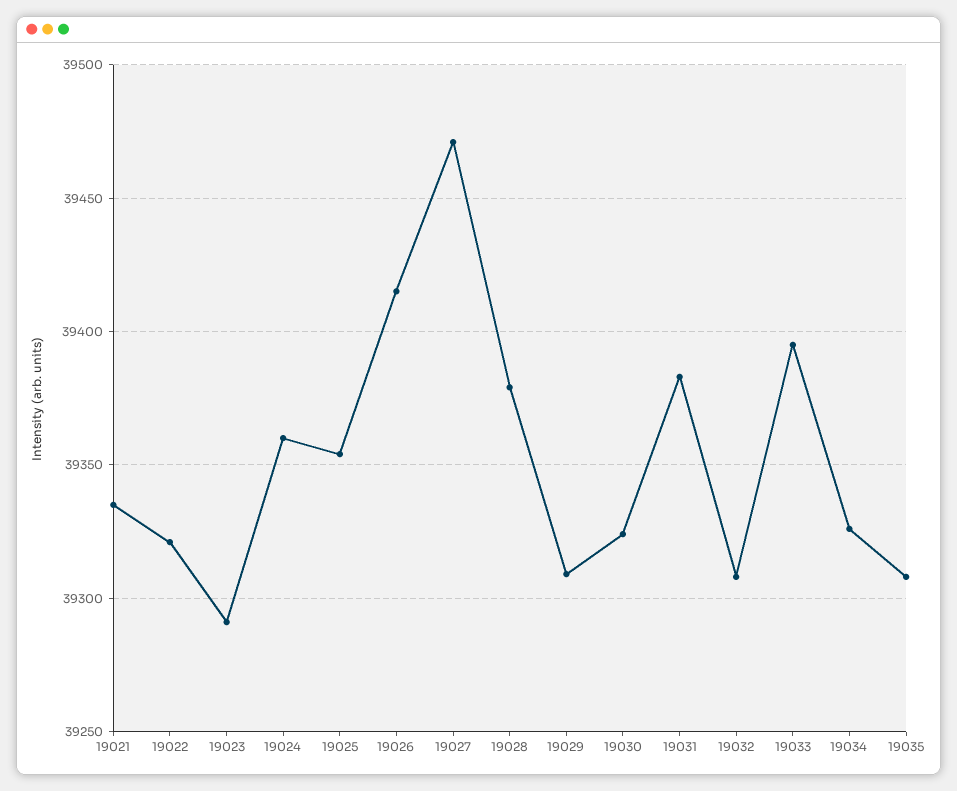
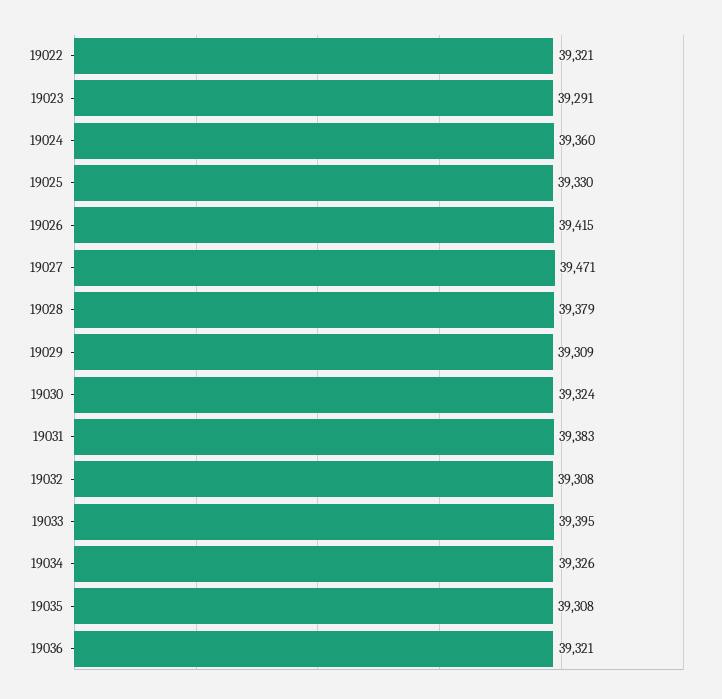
19021: 39335 -> none
19025: 39355 -> 39330
19036: none -> 39321

